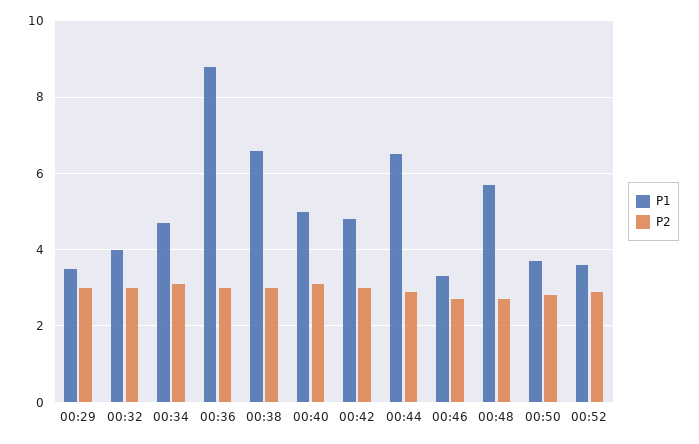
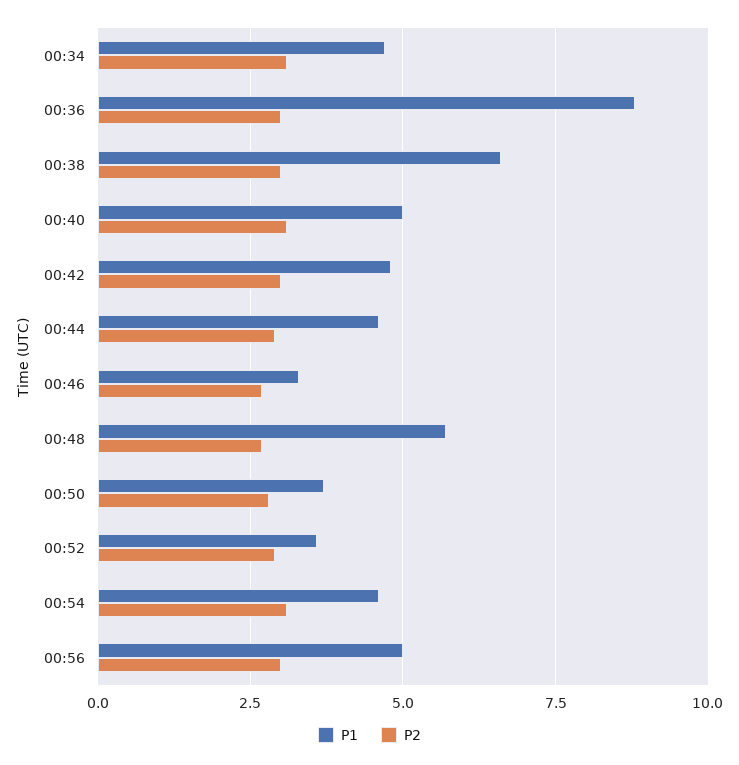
P1, 00:29: 3.5 -> none
P2, 00:29: 3 -> none
P1, 00:32: 4 -> none
P2, 00:32: 3 -> none
P1, 00:44: 6.5 -> 4.5
P1, 00:54: none -> 4.5
P2, 00:54: none -> 3
P1, 00:56: none -> 5
P2, 00:56: none -> 3

